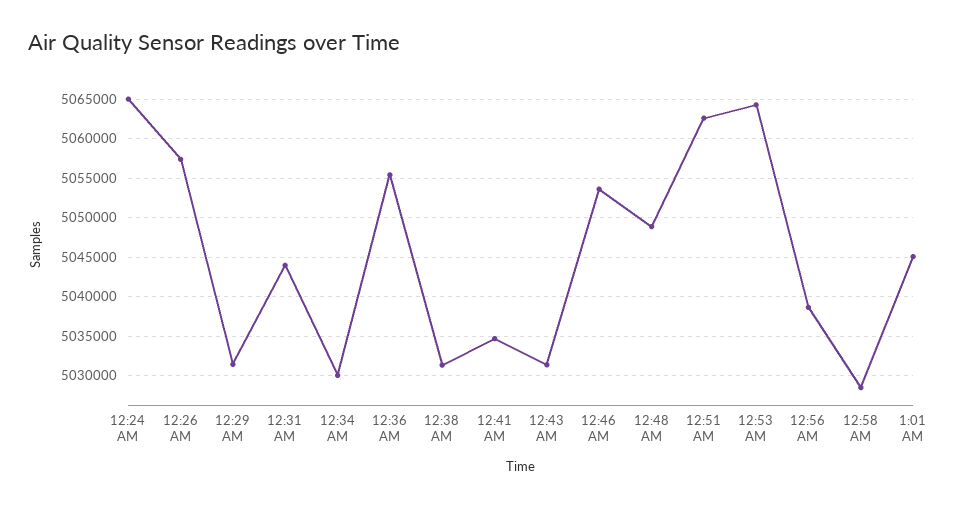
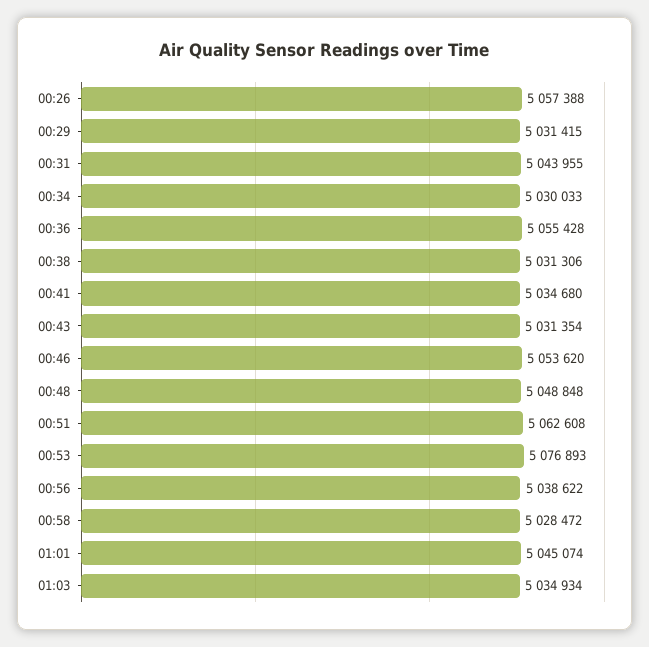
12:24 AM: 5065000 -> none
12:53 AM: 5064000 -> 5076893
01:03: none -> 5034934

